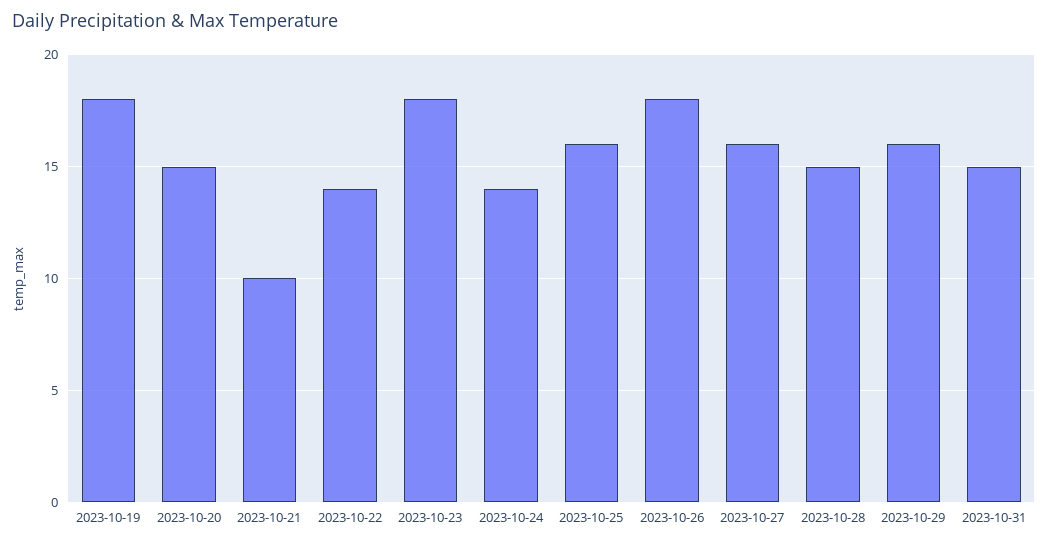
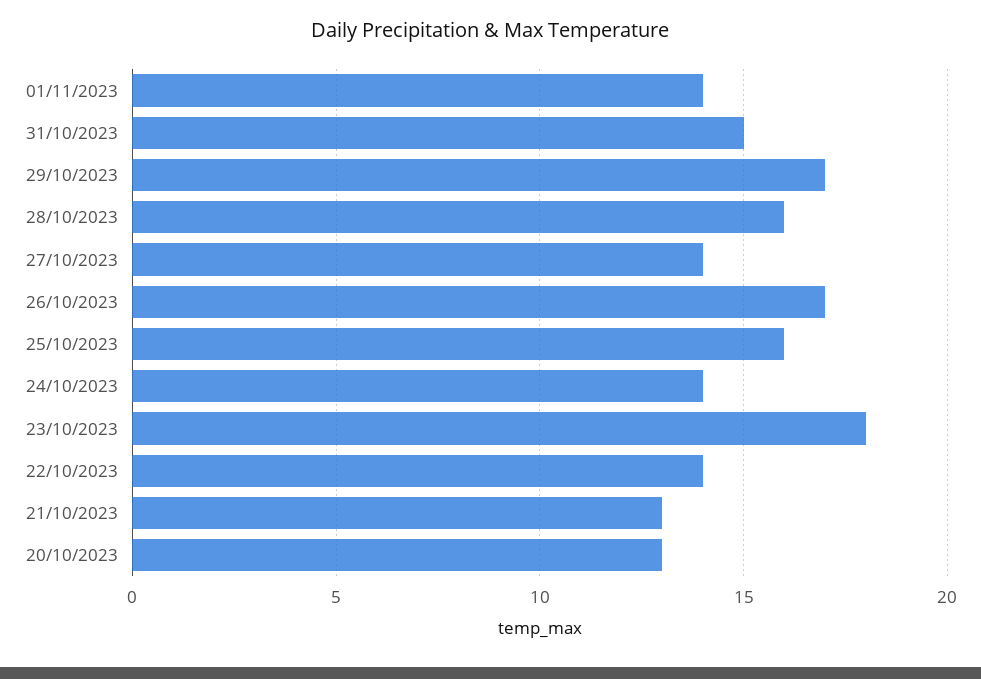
2023-10-19: 18 -> none
2023-10-20: 15 -> 13
2023-10-21: 10 -> 13
2023-10-26: 18 -> 17
2023-10-27: 16 -> 14
2023-10-28: 15 -> 16
2023-10-29: 16 -> 17
01/11/2023: none -> 14

